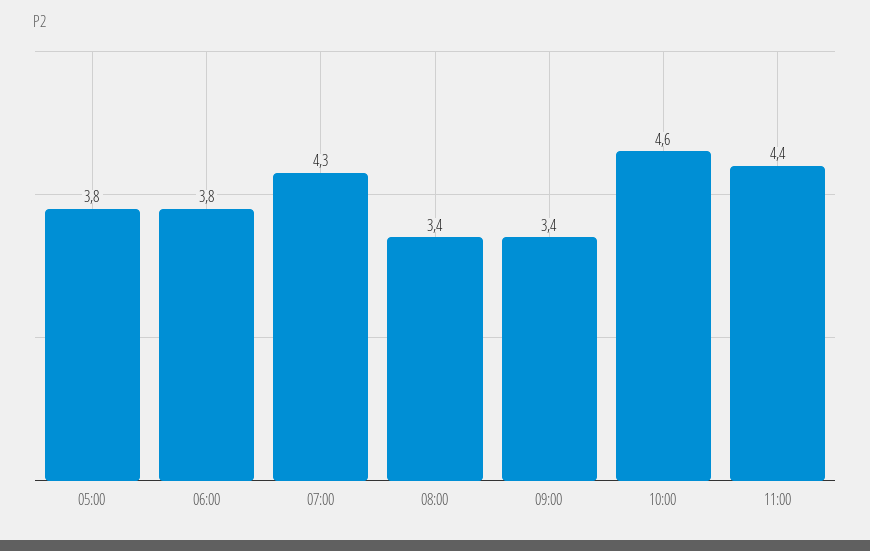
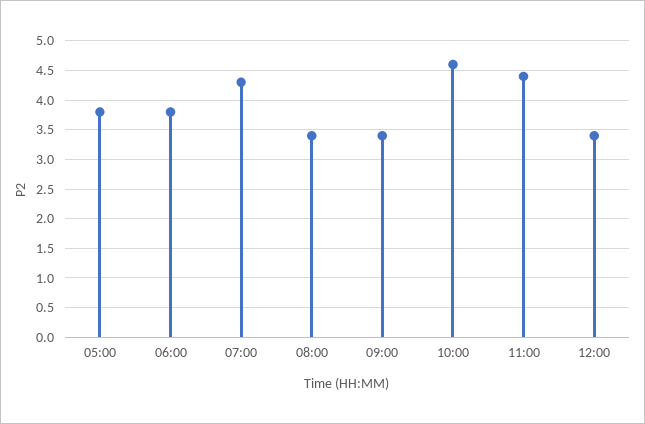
12:00: none -> 3.5

